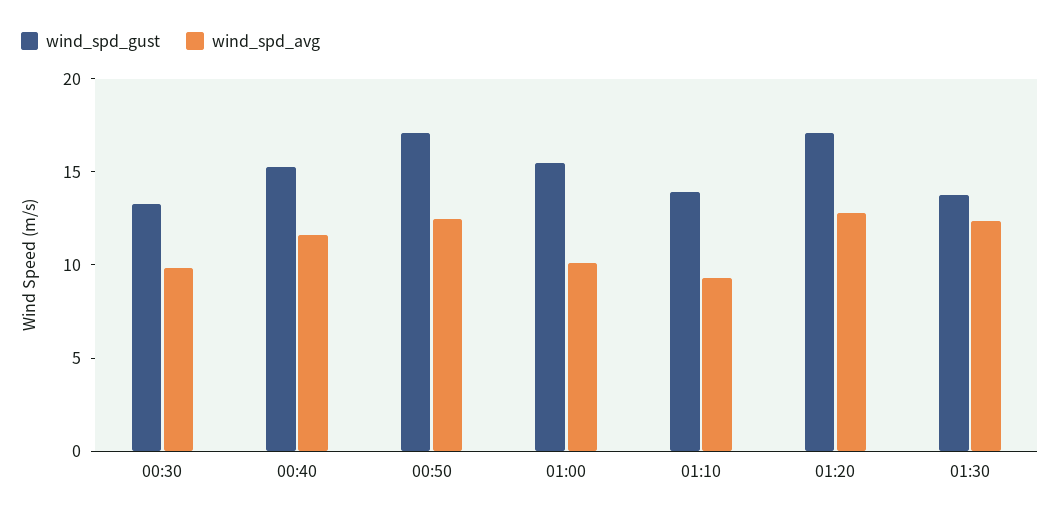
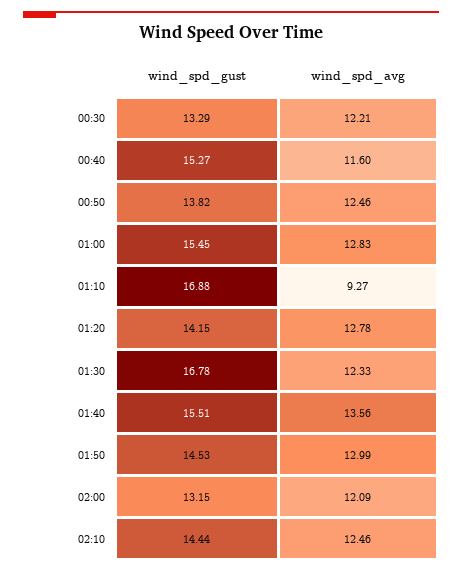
wind_spd_avg, 00:30: 10 -> 12.21
wind_spd_gust, 00:50: 17 -> 13.82
wind_spd_avg, 01:00: 10 -> 12.83
wind_spd_gust, 01:10: 14 -> 16.88
wind_spd_gust, 01:20: 17 -> 14.15
wind_spd_gust, 01:30: 14 -> 16.78
wind_spd_gust, 01:40: none -> 15.51
wind_spd_avg, 01:40: none -> 13.56
wind_spd_gust, 01:50: none -> 14.53
wind_spd_avg, 01:50: none -> 12.99
wind_spd_gust, 02:00: none -> 13.15
wind_spd_avg, 02:00: none -> 12.09
wind_spd_gust, 02:10: none -> 14.44
wind_spd_avg, 02:10: none -> 12.46

